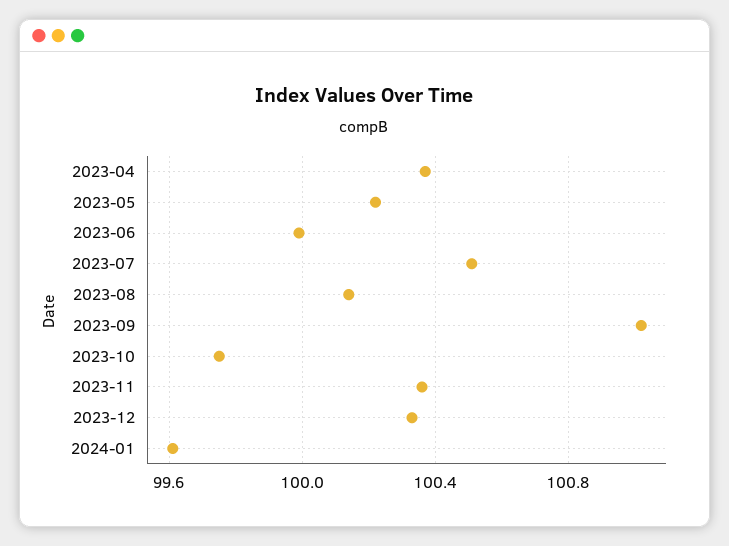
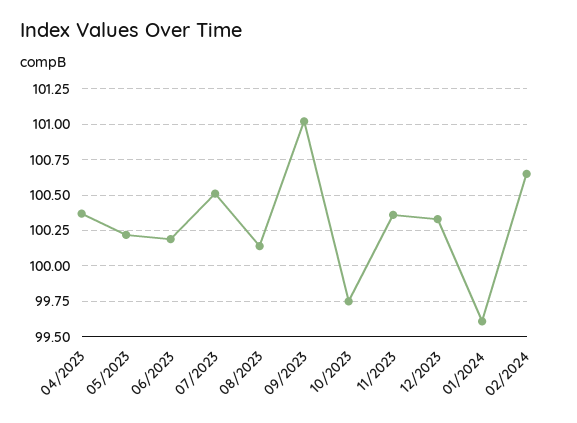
2023-06: 100 -> 100.2
02/2024: none -> 100.65

